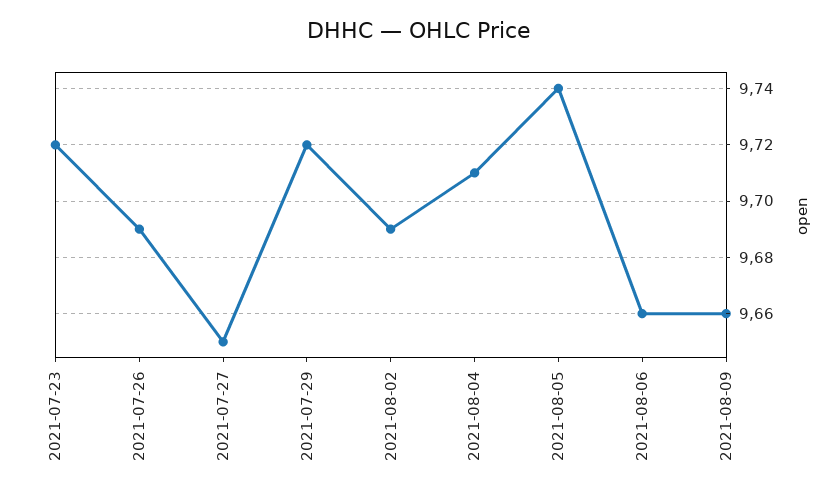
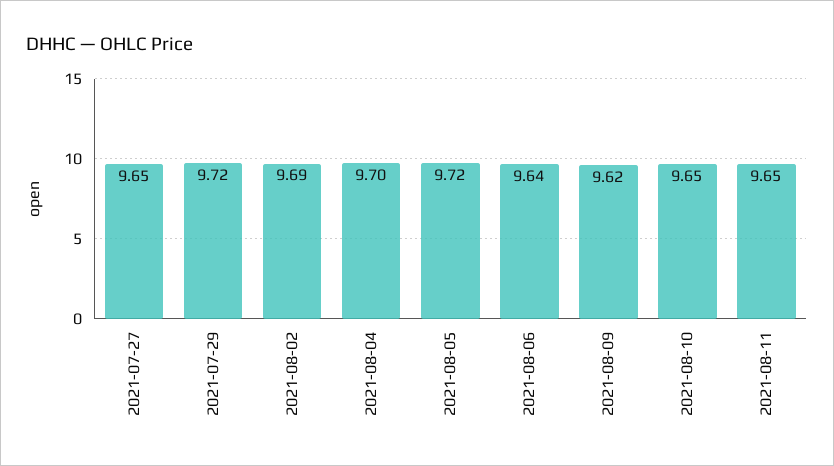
2021-07-23: 9.72 -> none
2021-07-26: 9.69 -> none
2021-08-04: 9.71 -> 9.7
2021-08-05: 9.74 -> 9.72
2021-08-06: 9.66 -> 9.64
2021-08-09: 9.66 -> 9.62
2021-08-10: none -> 9.65
2021-08-11: none -> 9.65

